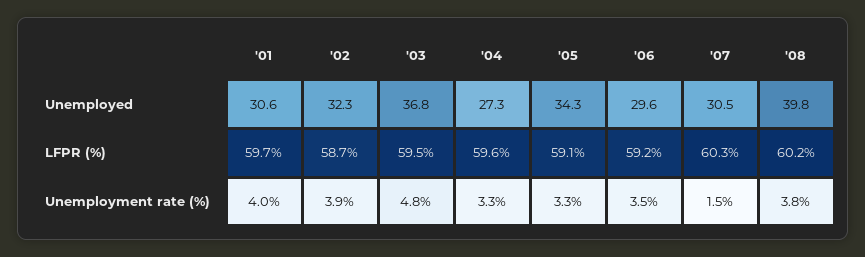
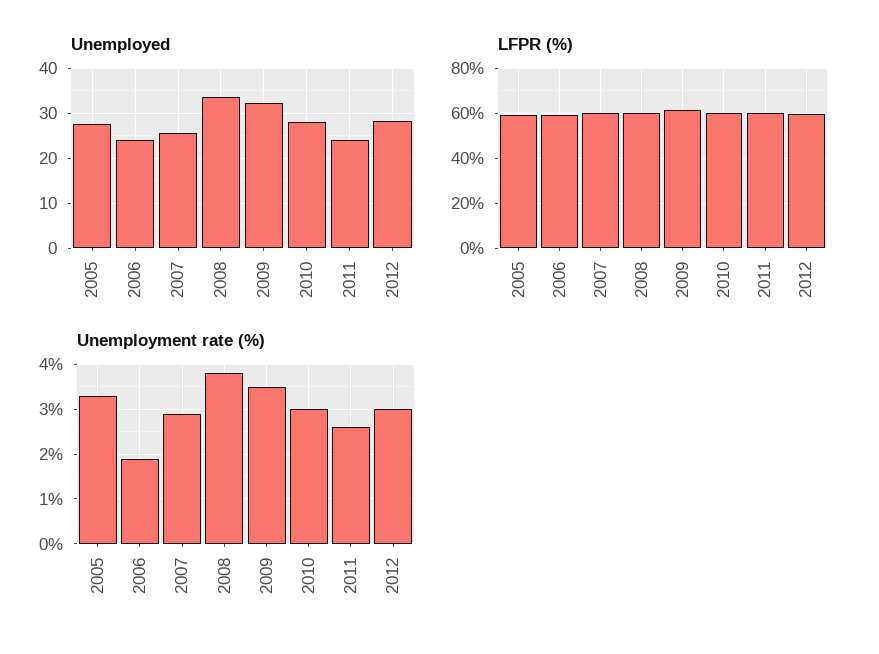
Unemployed, '01: 30.6 -> none
Unemployed, '02: 32.3 -> none
Unemployed, '03: 36.8 -> none
Unemployed, '04: 27.3 -> none
Unemployed, '05: 34.3 -> 28
Unemployed, '06: 29.6 -> 24
Unemployed, '07: 30.5 -> 26
Unemployed, '08: 39.8 -> 34
LFPR (%), '01: 59.7 -> none
LFPR (%), '02: 58.7 -> none
LFPR (%), '03: 59.5 -> none
LFPR (%), '04: 59.6 -> none
Unemployment rate (%), '01: 4 -> none
Unemployment rate (%), '02: 3.9 -> none
Unemployment rate (%), '03: 4.8 -> none
Unemployment rate (%), '04: 3.3 -> none
Unemployment rate (%), '06: 3.5 -> 2
Unemployment rate (%), '07: 1.5 -> 3
Unemployed, 2009: none -> 32
Unemployed, 2010: none -> 28
Unemployed, 2011: none -> 24
Unemployed, 2012: none -> 28
LFPR (%), 2009: none -> 60
LFPR (%), 2010: none -> 60
LFPR (%), 2011: none -> 60
LFPR (%), 2012: none -> 60
Unemployment rate (%), 2009: none -> 3.5
Unemployment rate (%), 2010: none -> 3
Unemployment rate (%), 2011: none -> 2.5
Unemployment rate (%), 2012: none -> 3

